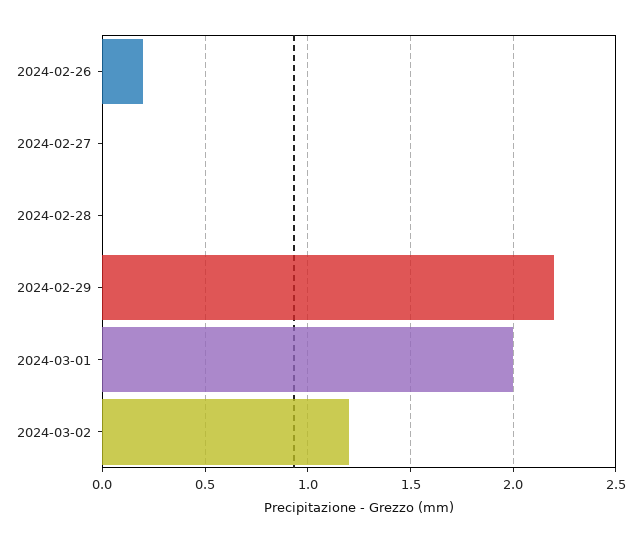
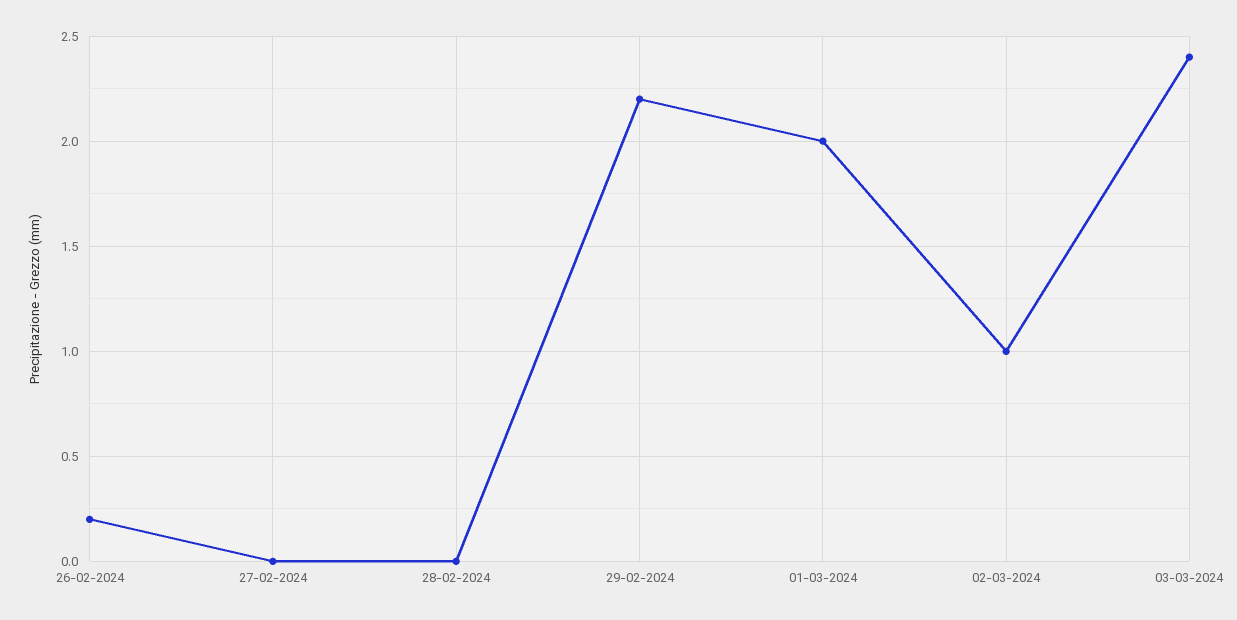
2024-03-02: 1.2 -> 1
03-03-2024: none -> 2.4

